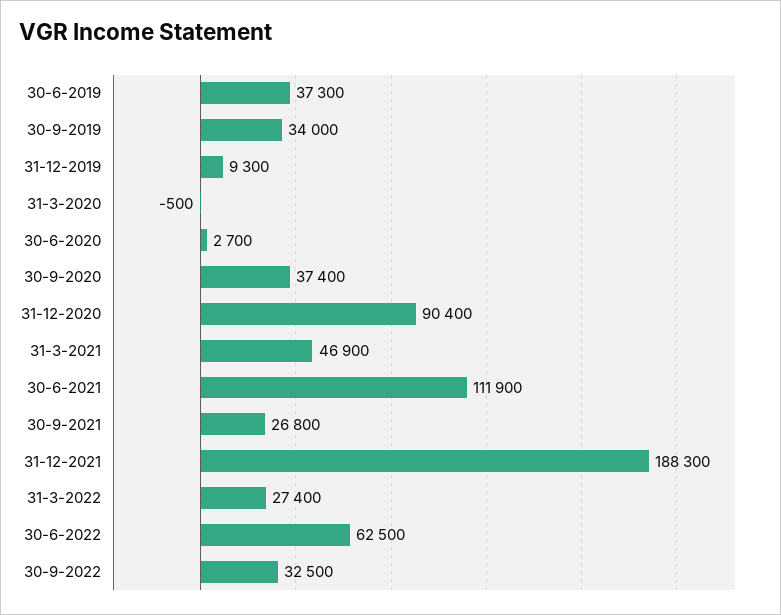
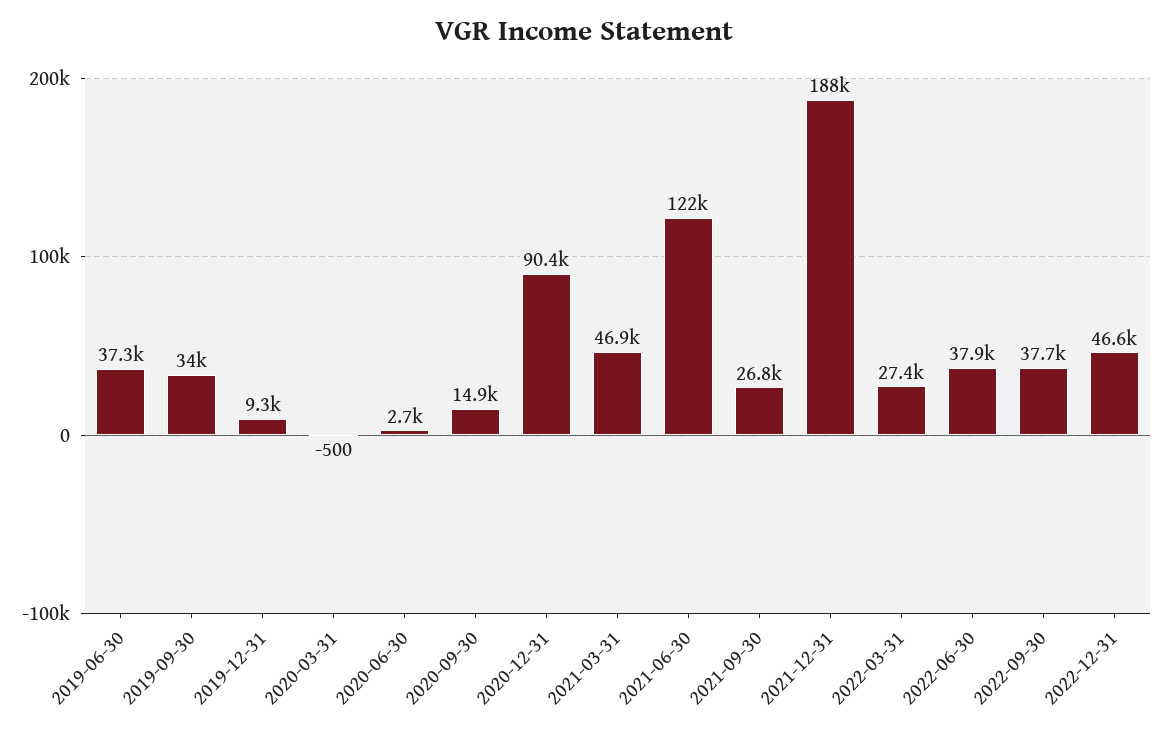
30-9-2020: 37400 -> 14900
30-6-2021: 111900 -> 122000
30-6-2022: 62500 -> 37900
30-9-2022: 32500 -> 37700
2022-12-31: none -> 46600

